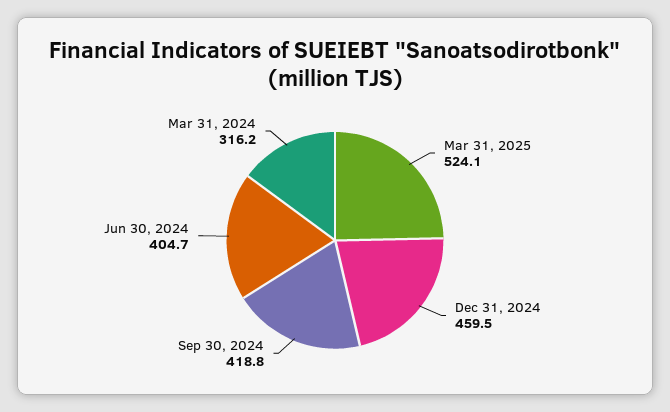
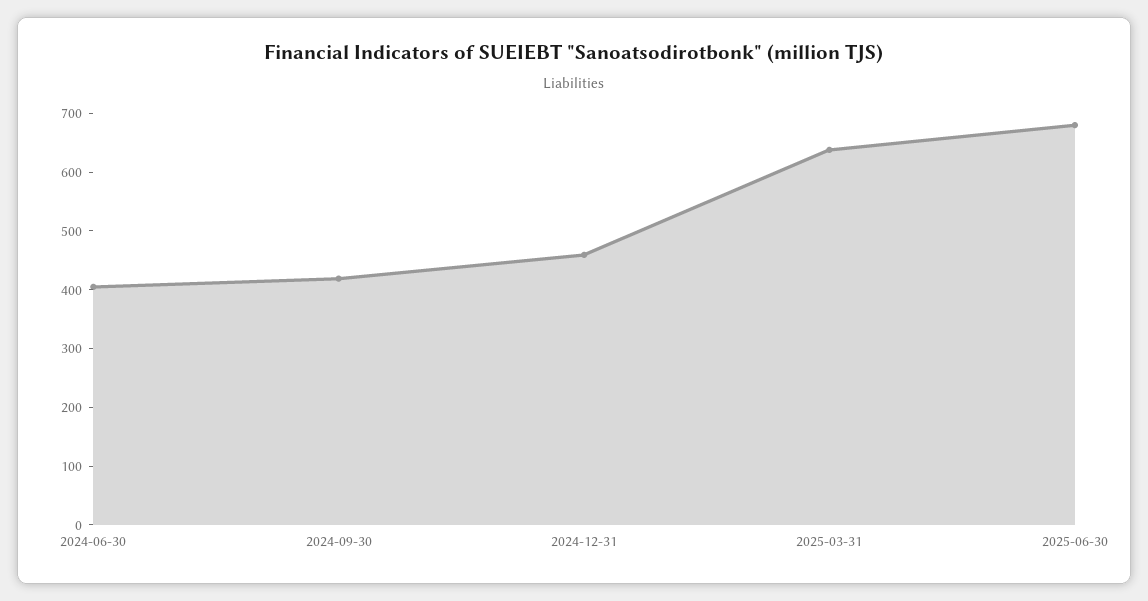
Mar 31, 2025: 524.1 -> 640
Mar 31, 2024: 316.2 -> none
2025-06-30: none -> 680

